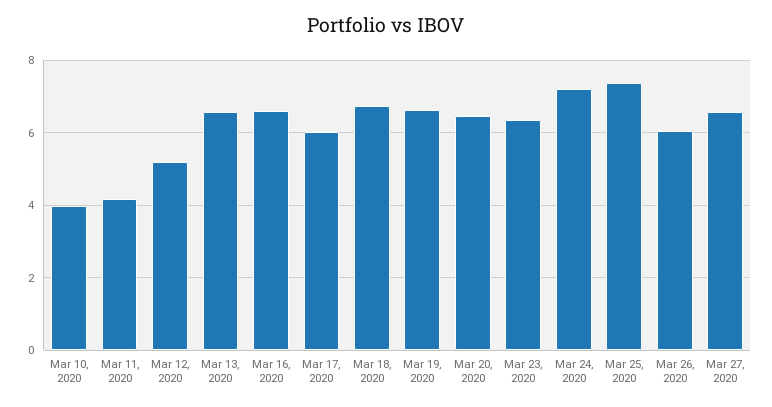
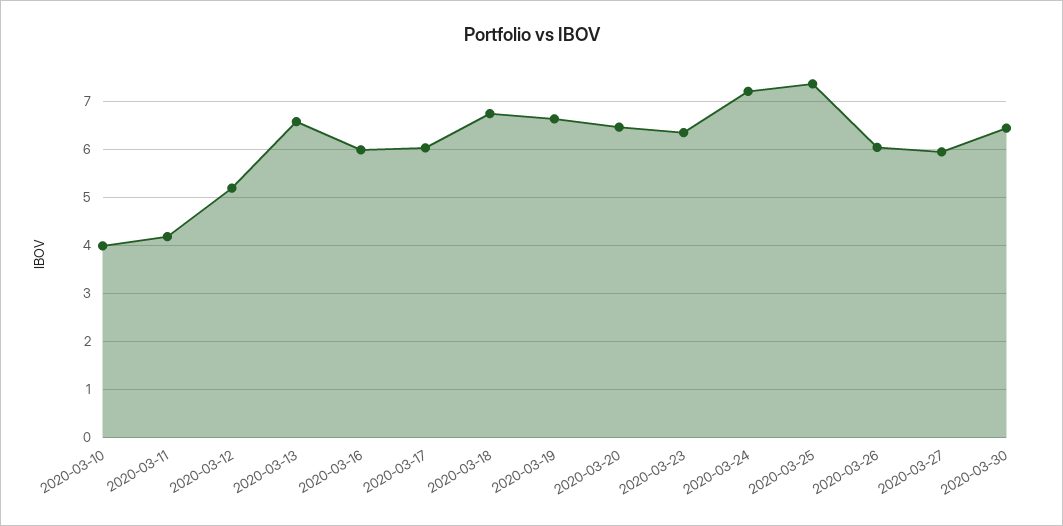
Mar 16, 2020: 6.6 -> 6
Mar 27, 2020: 6.6 -> 6
2020-03-30: none -> 6.4

